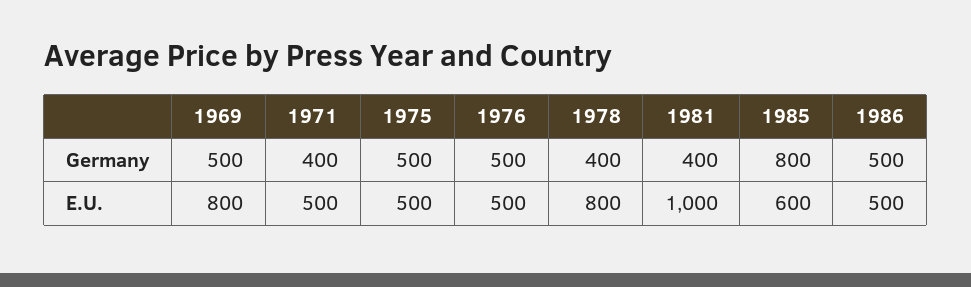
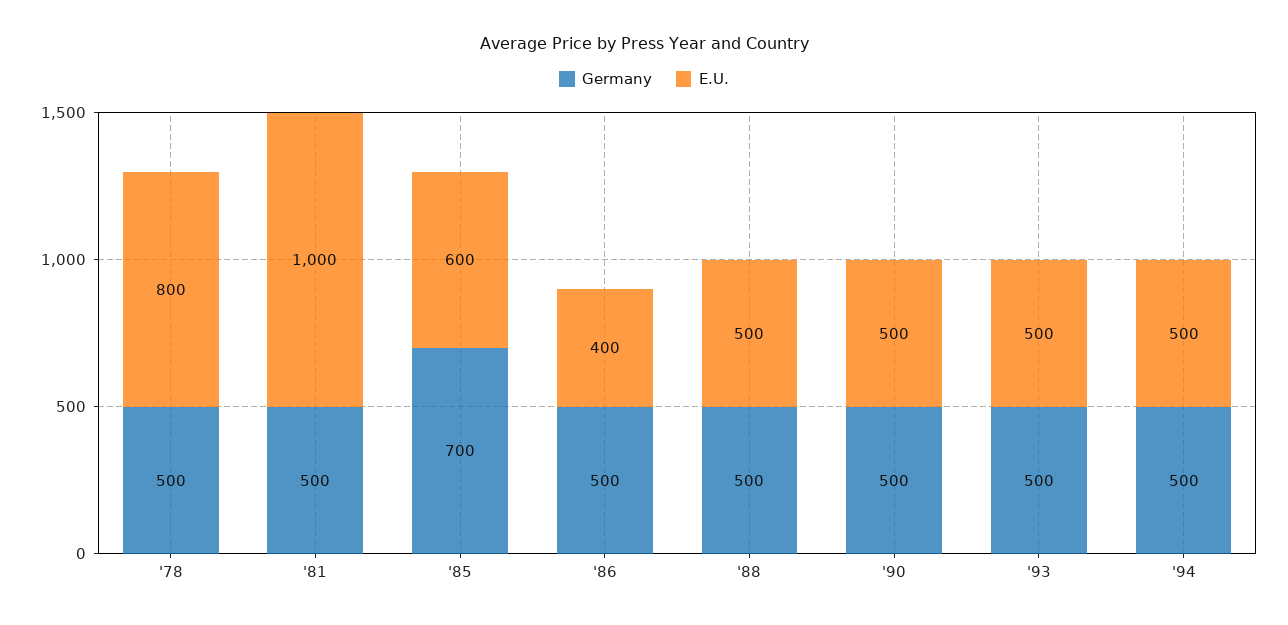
Germany, 1969: 500 -> none
Germany, 1971: 400 -> none
Germany, 1975: 500 -> none
Germany, 1976: 500 -> none
Germany, 1978: 400 -> 500
Germany, 1981: 400 -> 500
Germany, 1985: 800 -> 700
E.U., 1969: 800 -> none
E.U., 1971: 500 -> none
E.U., 1975: 500 -> none
E.U., 1976: 500 -> none
E.U., 1986: 500 -> 400
Germany, '88: none -> 500
E.U., '88: none -> 500
Germany, '90: none -> 500
E.U., '90: none -> 500
Germany, '93: none -> 500
E.U., '93: none -> 500
Germany, '94: none -> 500
E.U., '94: none -> 500

